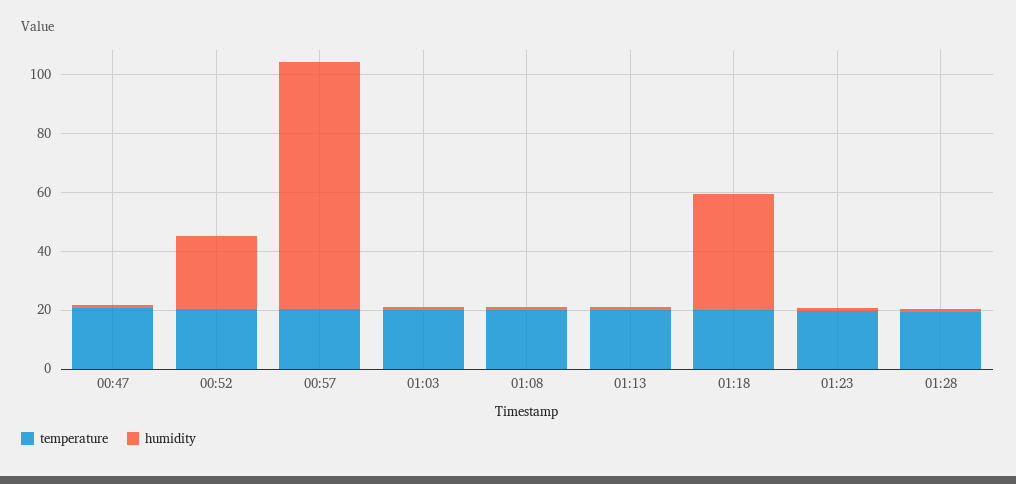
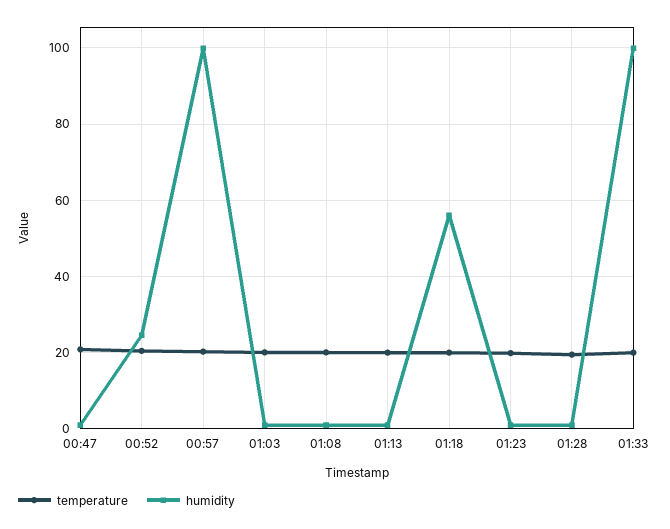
humidity, 00:57: 85 -> 100
humidity, 01:18: 40 -> 56
temperature, 01:33: none -> 20
humidity, 01:33: none -> 100

